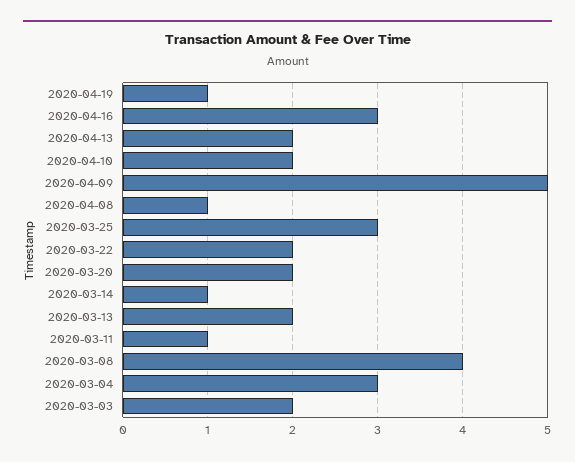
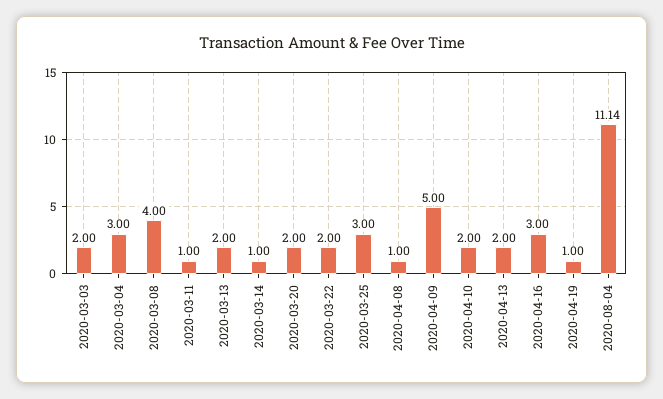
2020-08-04: none -> 11.14

